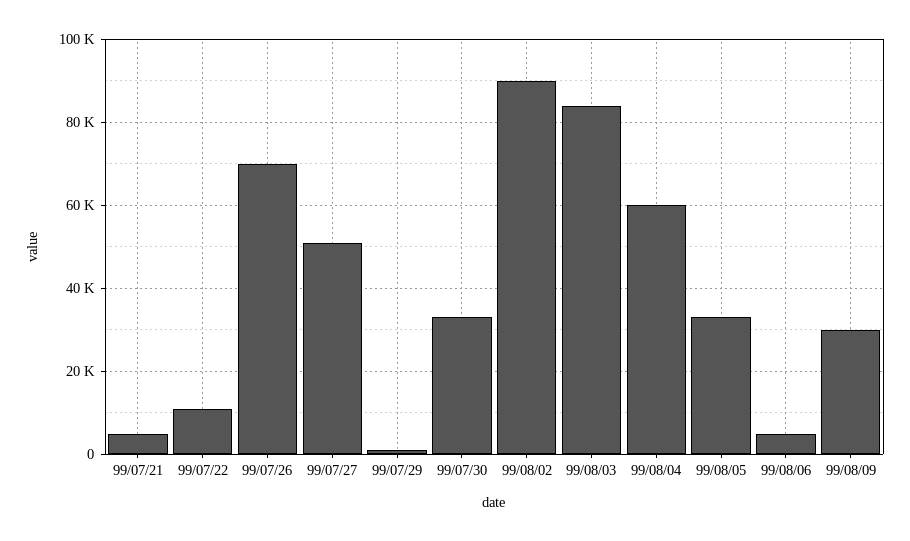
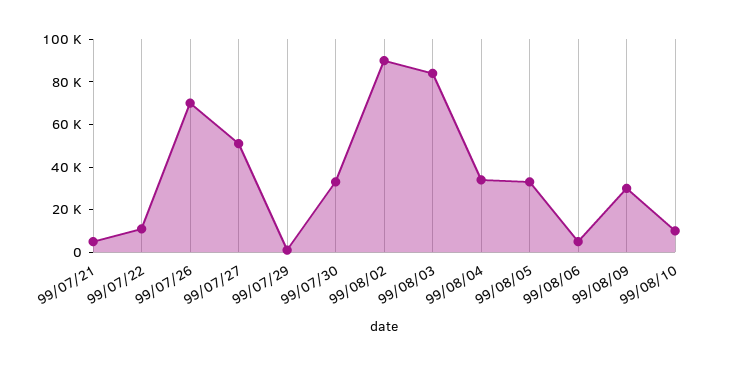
99/08/04: 60000 -> 35000
99/08/10: none -> 10000

